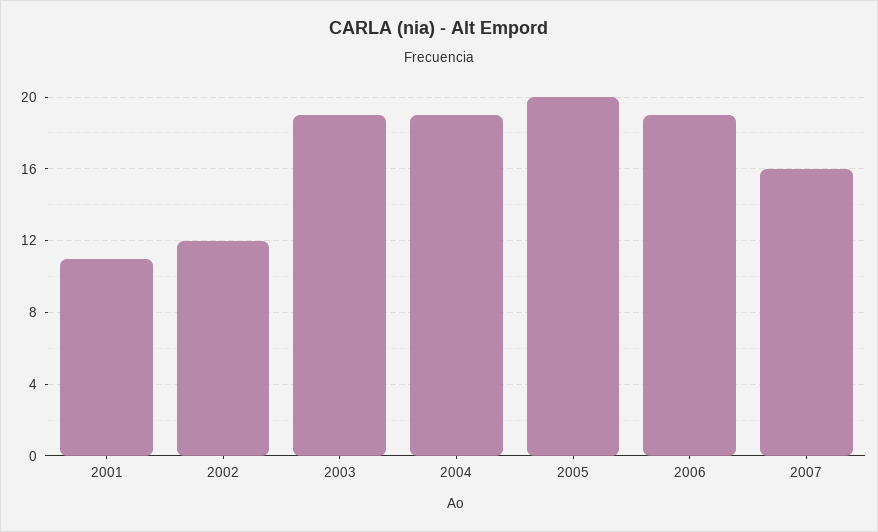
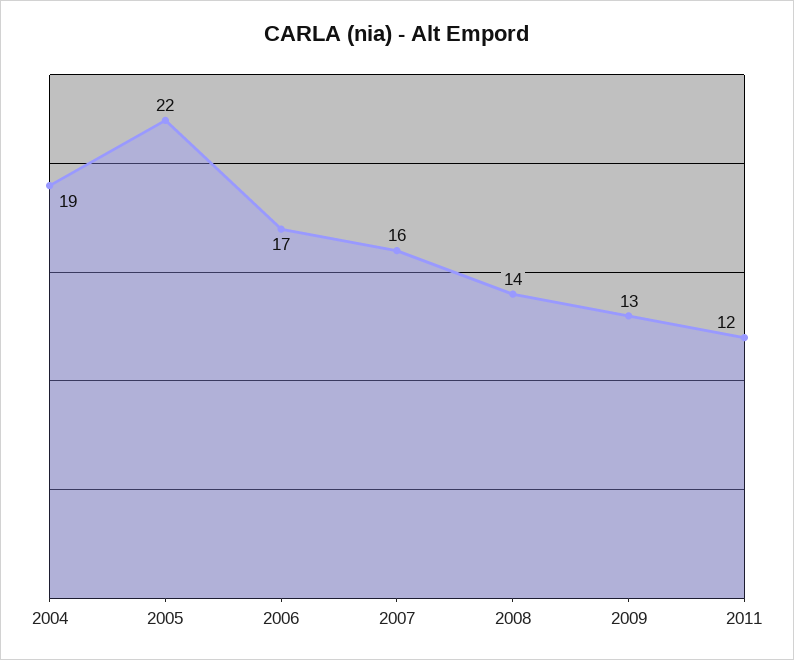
2001: 11 -> none
2002: 12 -> none
2003: 19 -> none
2005: 20 -> 22
2006: 19 -> 17
2008: none -> 14
2009: none -> 13
2011: none -> 12

